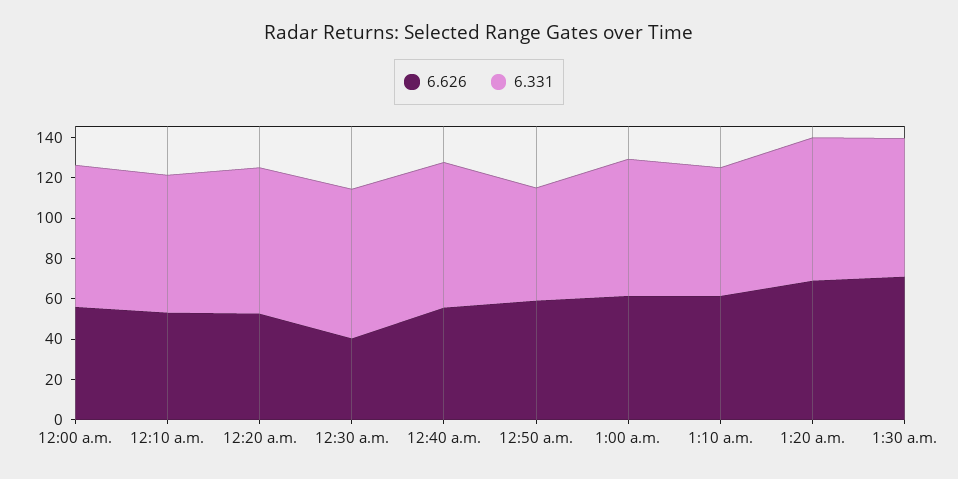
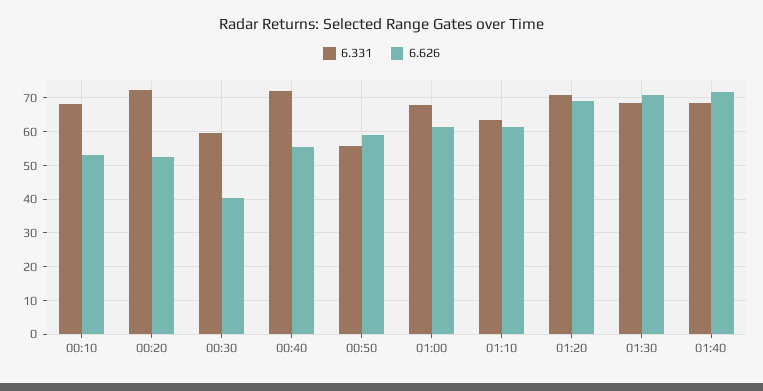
6.626, 12:00 a.m.: 55 -> none
6.331, 12:00 a.m.: 70 -> none
6.331, 12:30 a.m.: 75 -> 60
6.331, 01:40: none -> 68
6.626, 01:40: none -> 72

